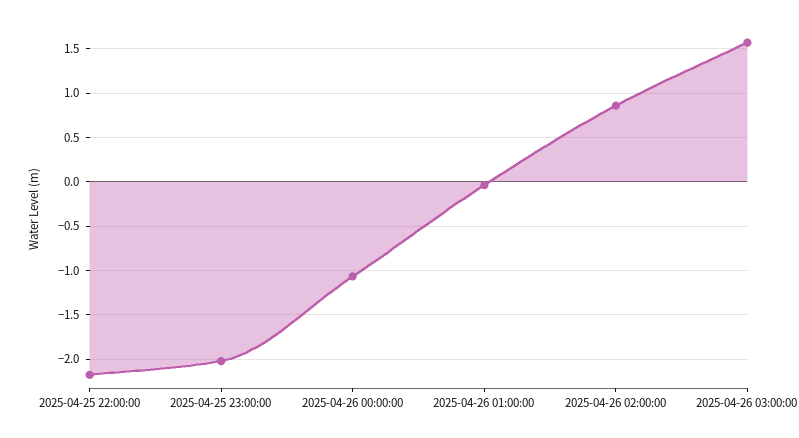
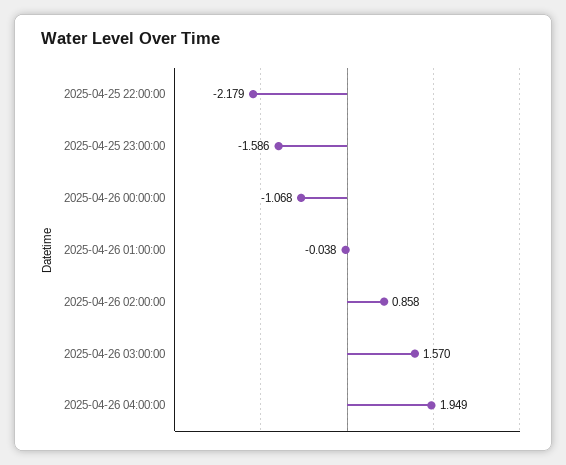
2025-04-25 23:00:00: -2 -> -1.586
2025-04-26 04:00:00: none -> 1.949

